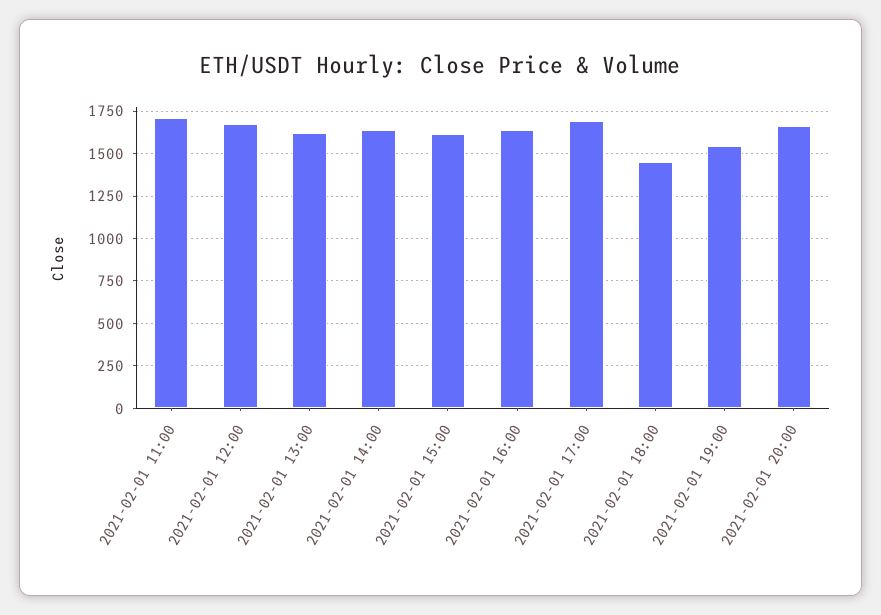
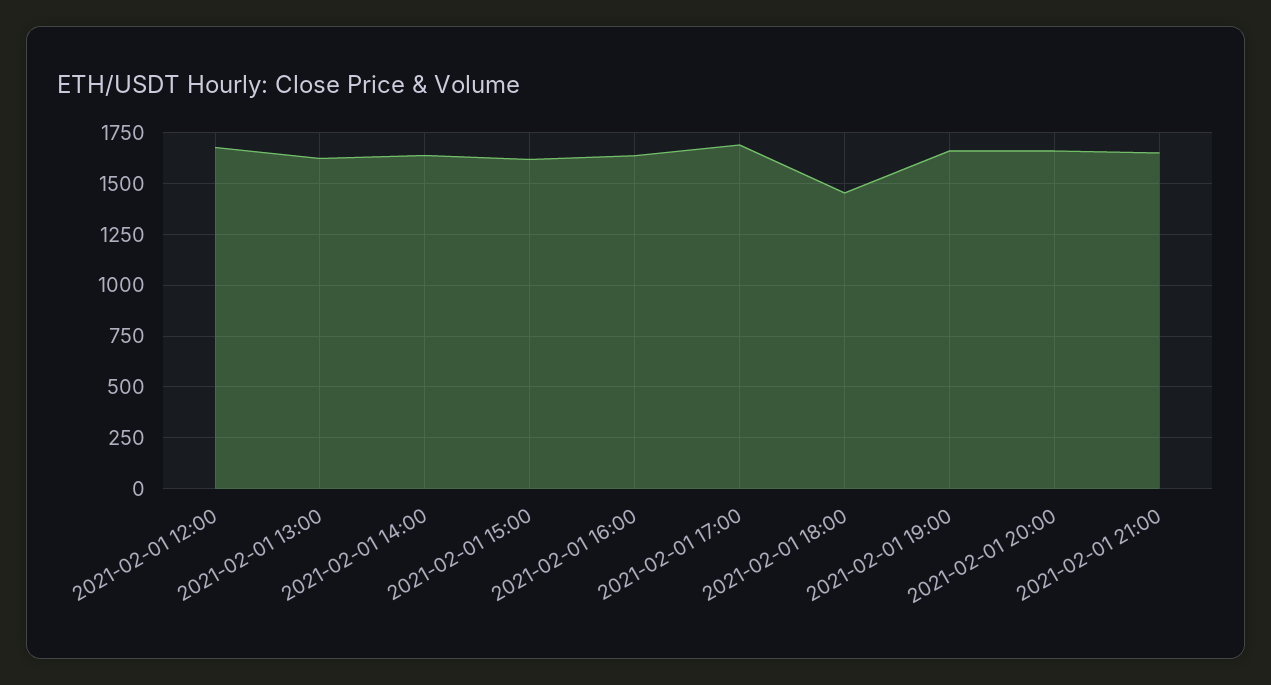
2021-02-01 11:00: 1700 -> none
2021-02-01 19:00: 1550 -> 1650
2021-02-01 21:00: none -> 1650

